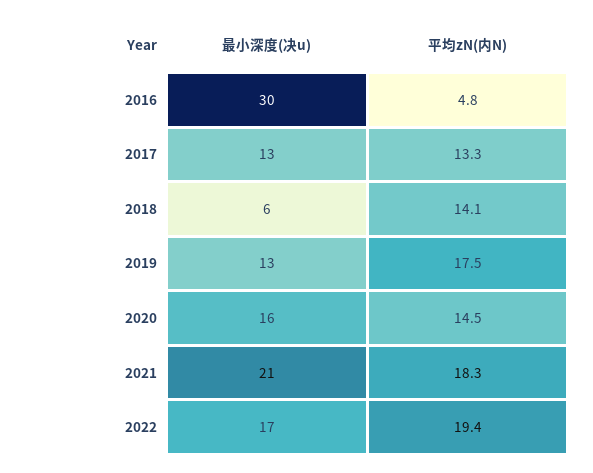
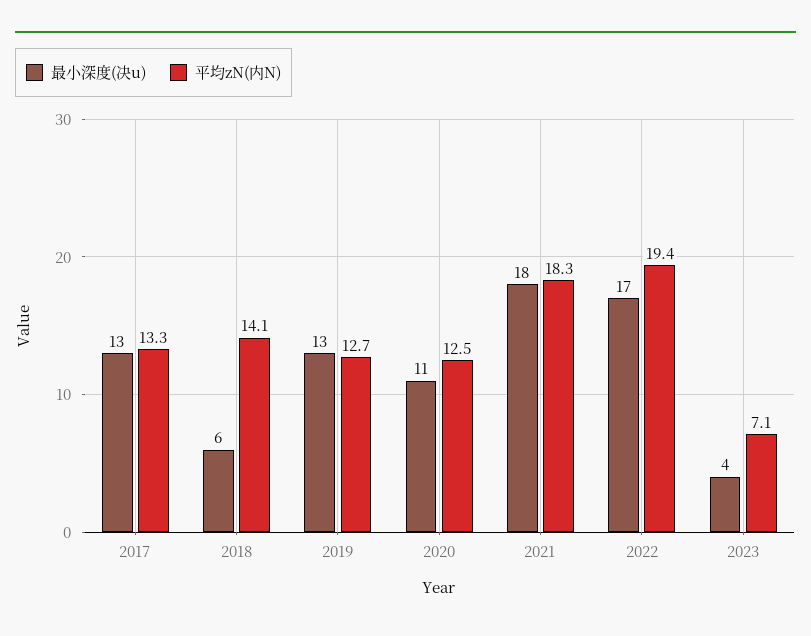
最小深度(决u), 2016: 30 -> none
平均zN(内N), 2016: 4.8 -> none
平均zN(内N), 2019: 17.5 -> 12.7
最小深度(决u), 2020: 16 -> 11
平均zN(内N), 2020: 14.5 -> 12.5
最小深度(决u), 2021: 21 -> 18
最小深度(决u), 2023: none -> 4
平均zN(内N), 2023: none -> 7.1

